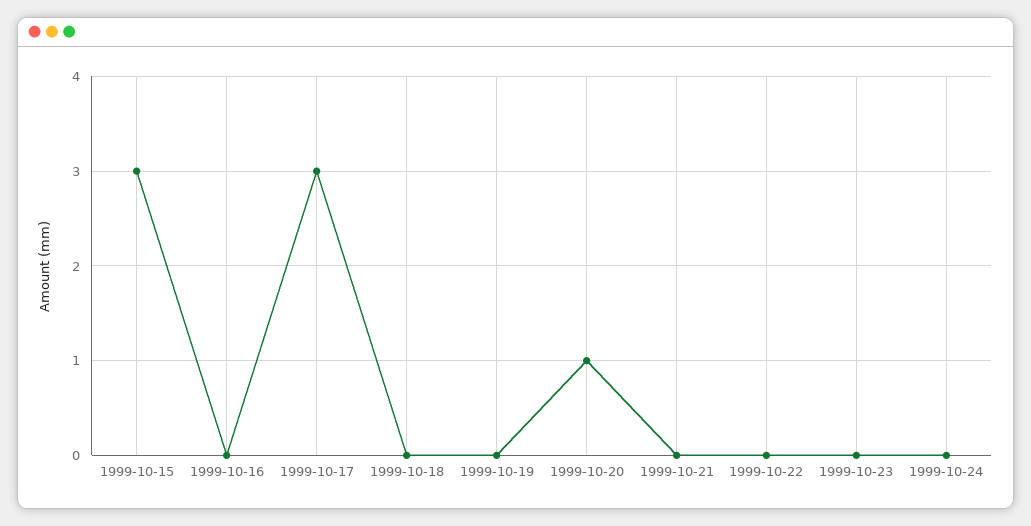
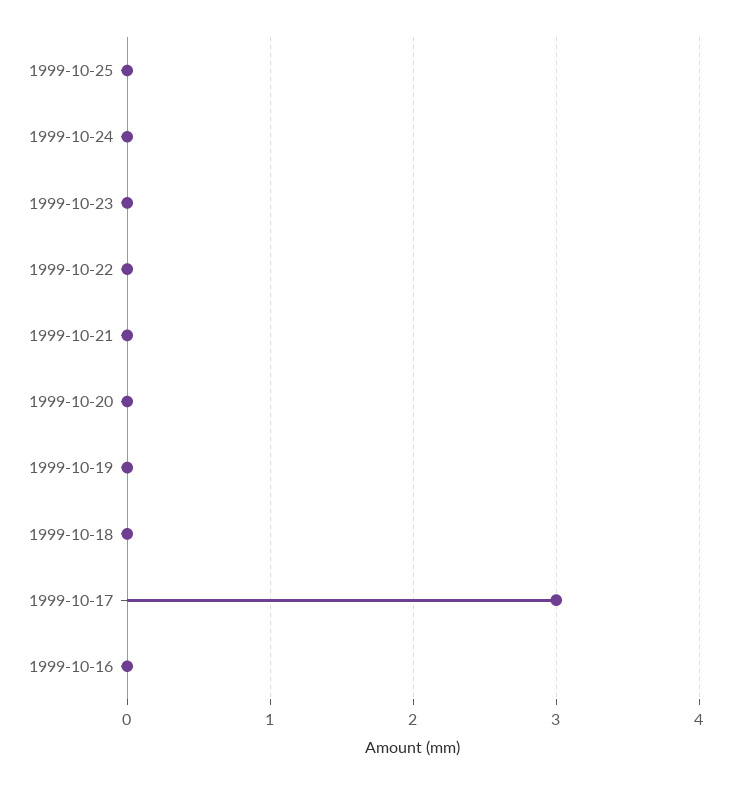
1999-10-15: 3 -> none
1999-10-20: 1 -> 0
1999-10-25: none -> 0

